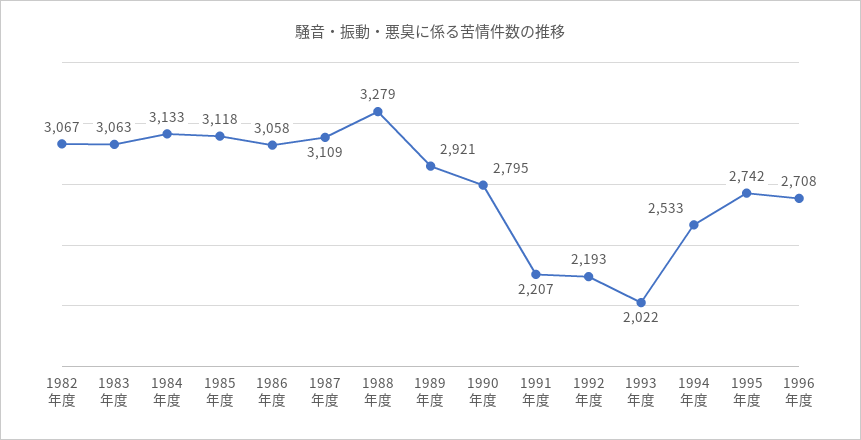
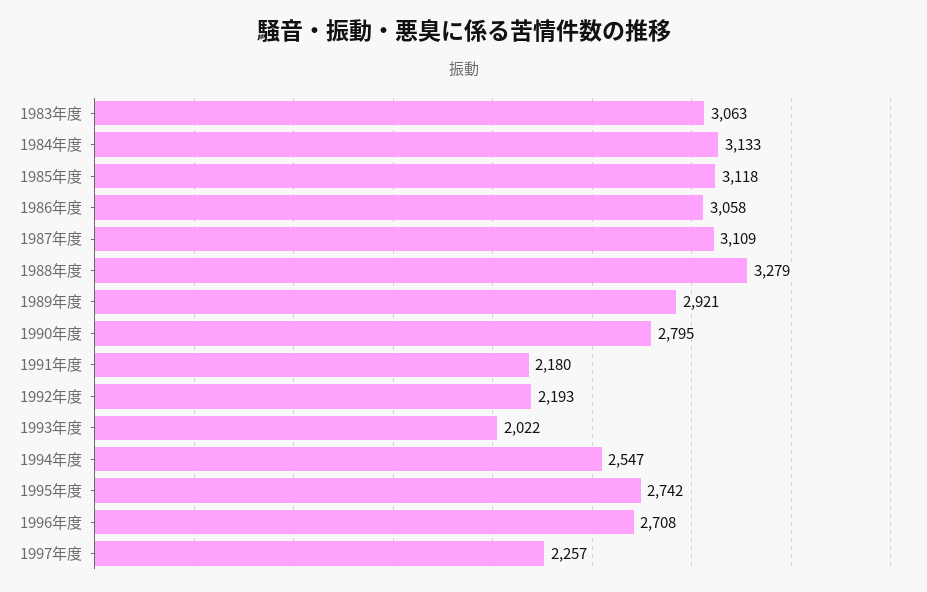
1982年度: 3067 -> none
1991年度: 2207 -> 2180
1994年度: 2533 -> 2547
1997年度: none -> 2257

